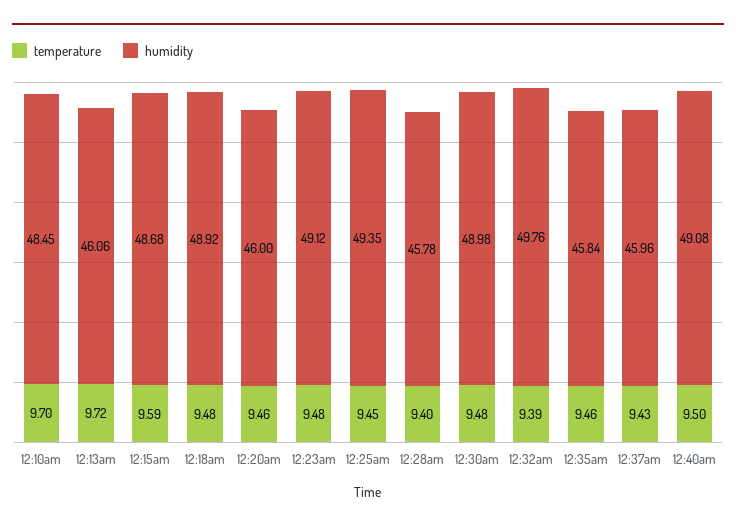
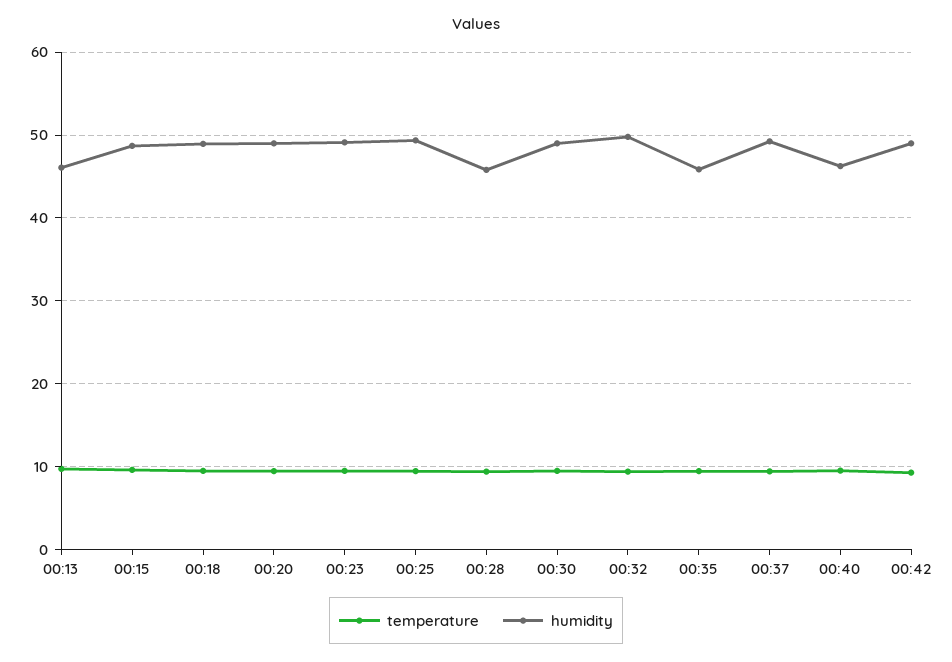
temperature, 12:10am: 9.7 -> none
humidity, 12:10am: 48.45 -> none
humidity, 12:20am: 46 -> 49
humidity, 12:37am: 45.96 -> 49
humidity, 12:40am: 49.08 -> 46
temperature, 00:42: none -> 9
humidity, 00:42: none -> 49

